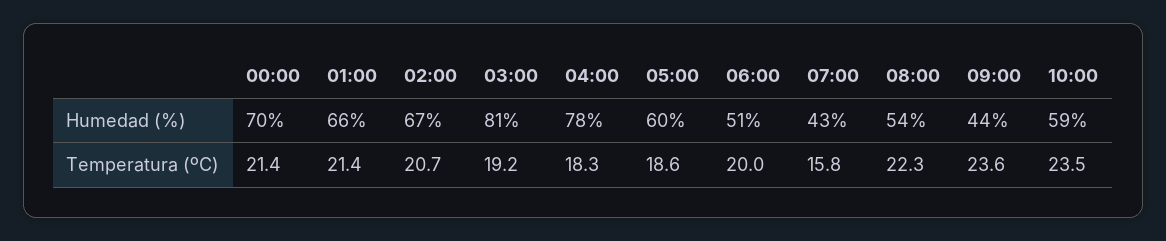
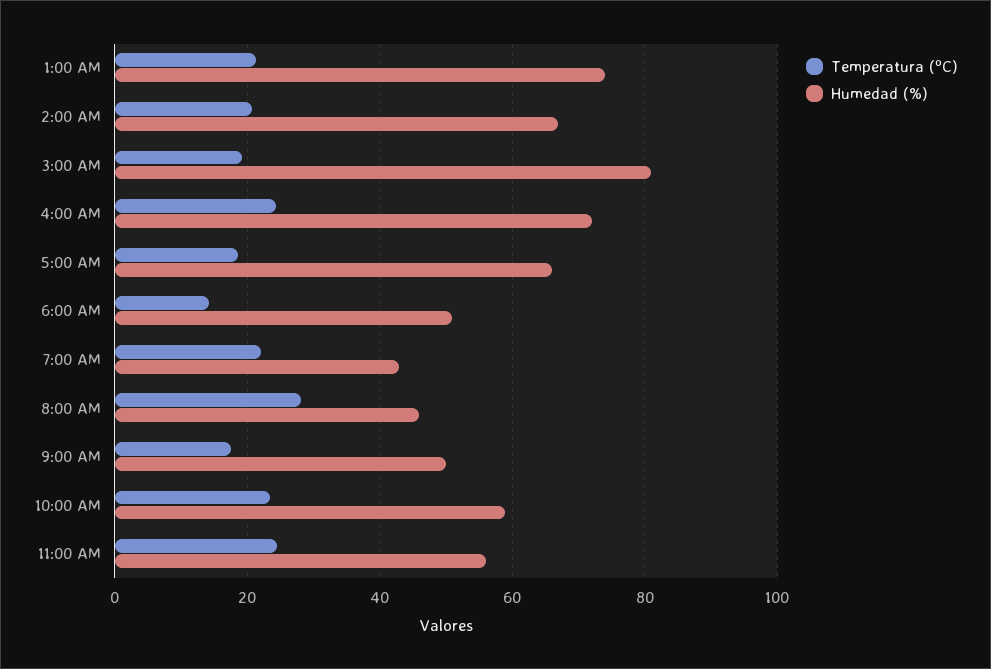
Humedad (%), 00:00: 70 -> none
Humedad (%), 01:00: 66 -> 74
Humedad (%), 04:00: 78 -> 72
Humedad (%), 05:00: 60 -> 66
Humedad (%), 08:00: 54 -> 46
Humedad (%), 09:00: 44 -> 50
Temperatura (ºC), 00:00: 21.4 -> none
Temperatura (ºC), 04:00: 18.3 -> 24
Temperatura (ºC), 06:00: 20 -> 14
Temperatura (ºC), 07:00: 15.8 -> 22
Temperatura (ºC), 08:00: 22.3 -> 28
Temperatura (ºC), 09:00: 23.6 -> 18
Temperatura (ºC), 11:00 AM: none -> 24
Humedad (%), 11:00 AM: none -> 56

